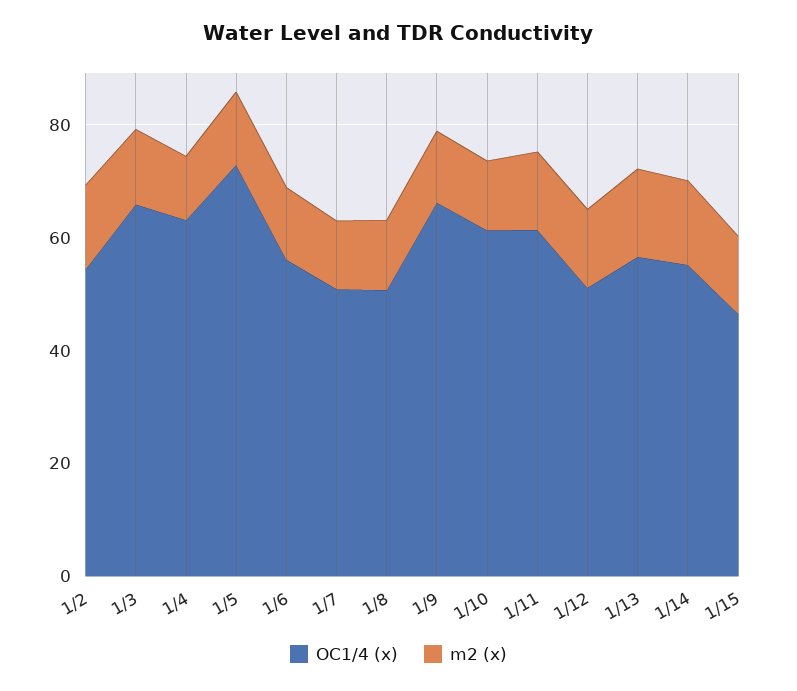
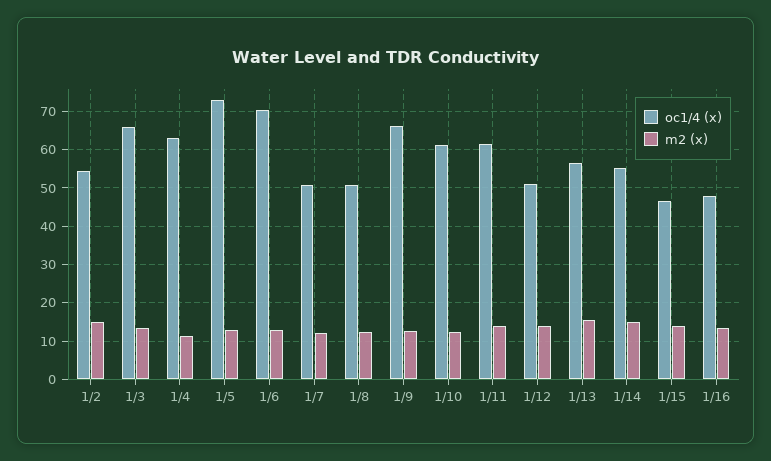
OC1/4 (x), 1/6: 55 -> 70
OC1/4 (x), 1/16: none -> 48
m2 (x), 1/16: none -> 14

